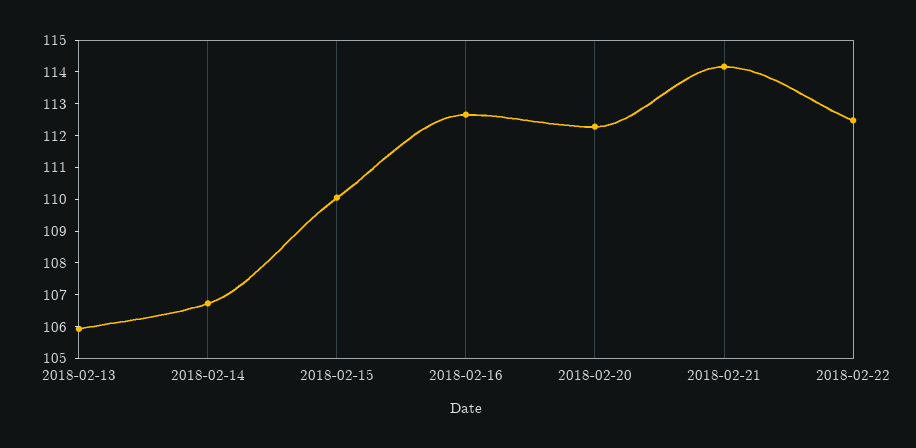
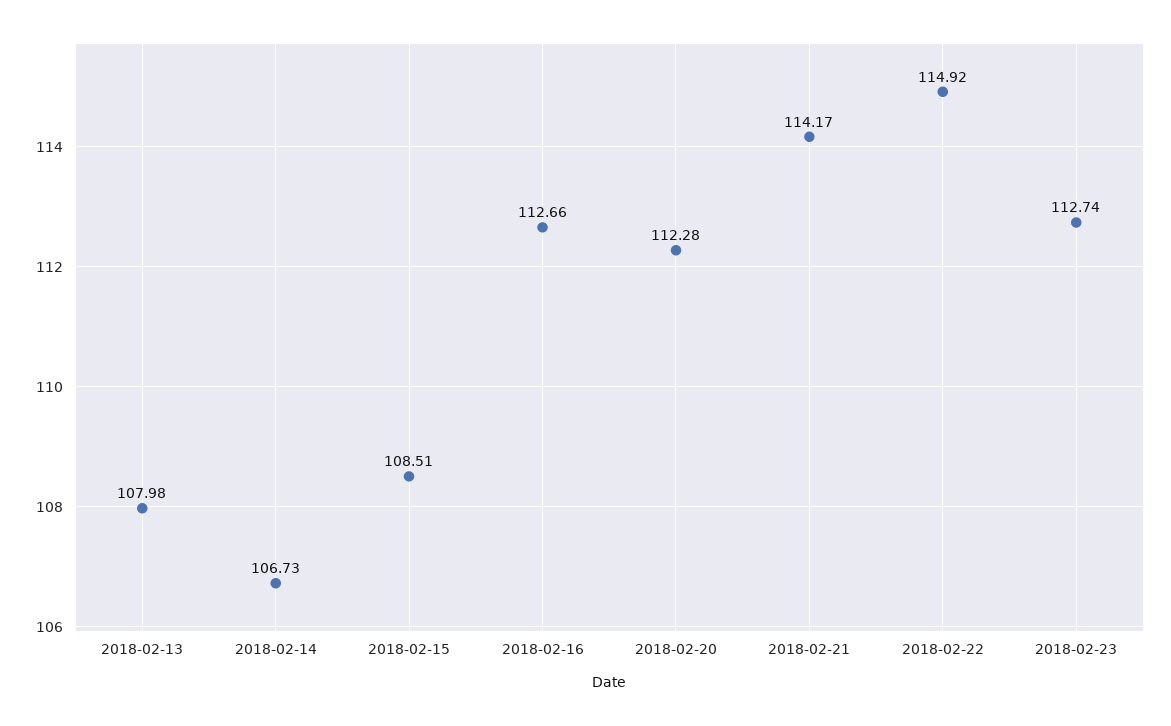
2018-02-13: 106 -> 107.98
2018-02-15: 110 -> 108.51
2018-02-22: 112.5 -> 114.92
2018-02-23: none -> 112.74

